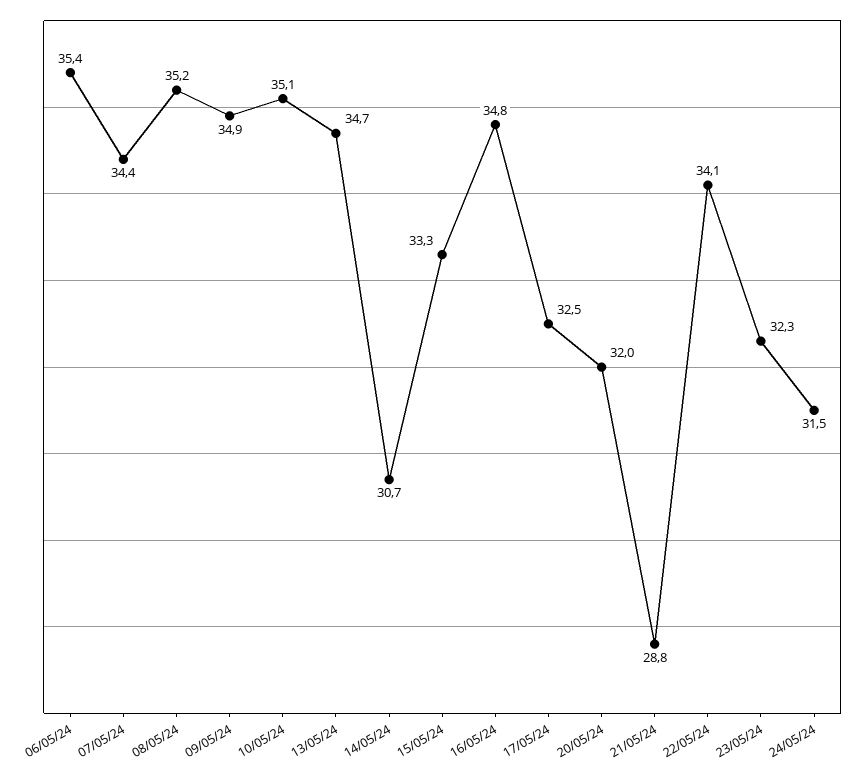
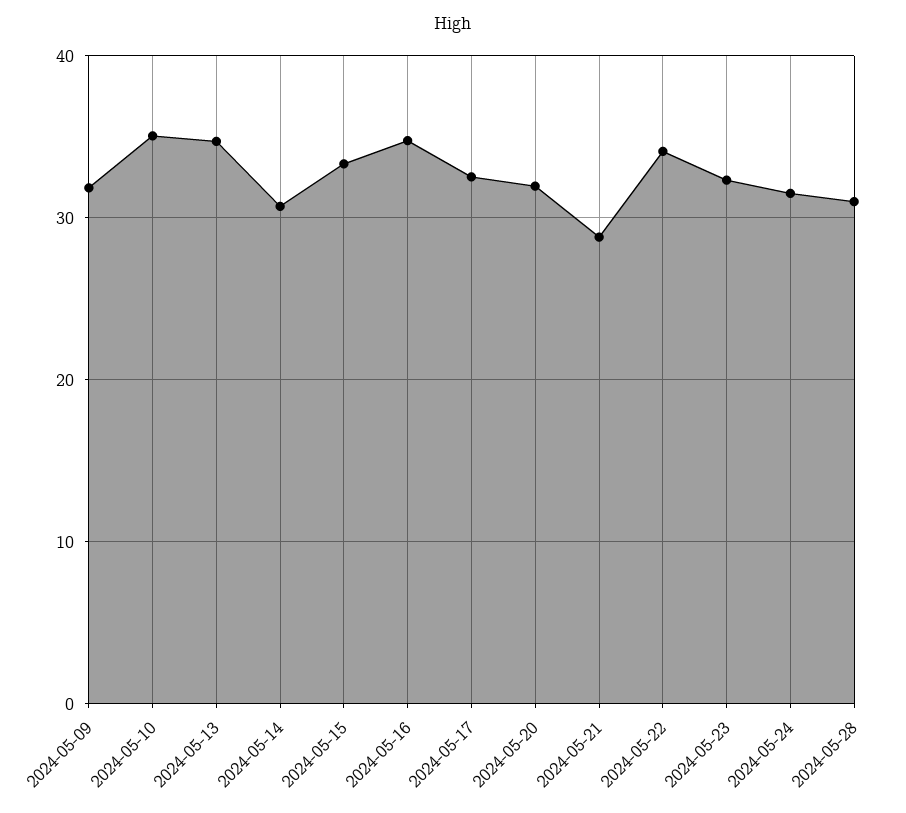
06/05/24: 35.4 -> none
07/05/24: 34.4 -> none
08/05/24: 35.2 -> none
09/05/24: 34.9 -> 32
2024-05-28: none -> 31

